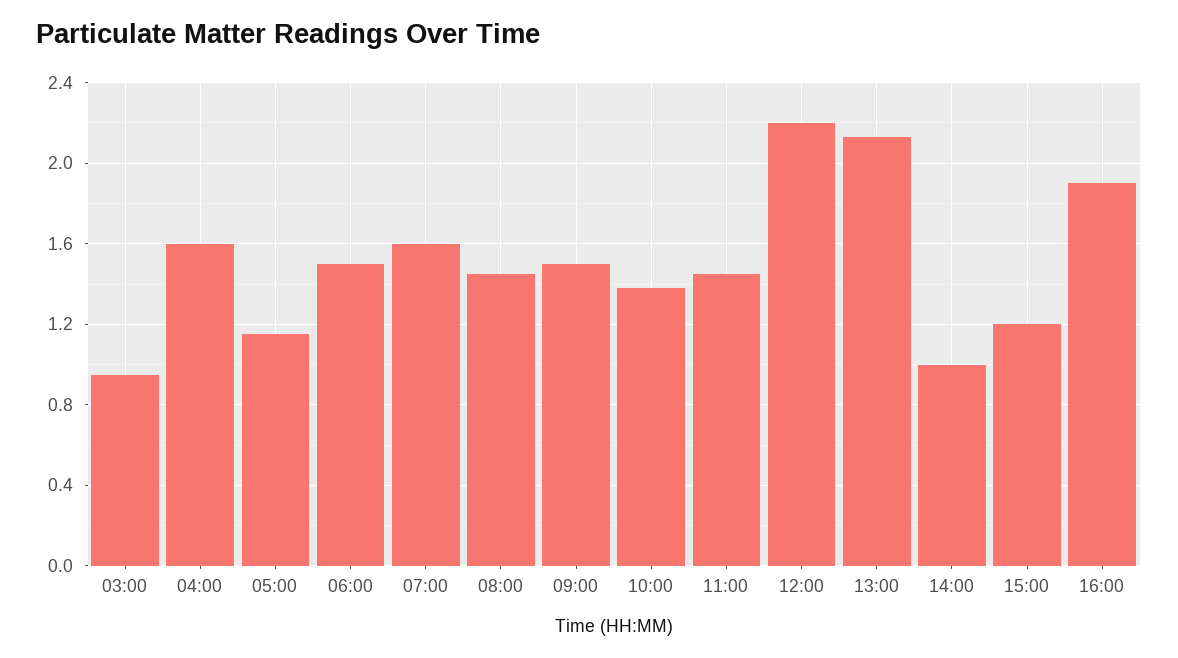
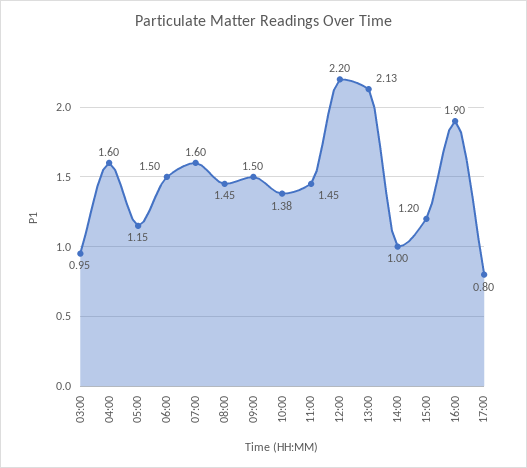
17:00: none -> 0.8

